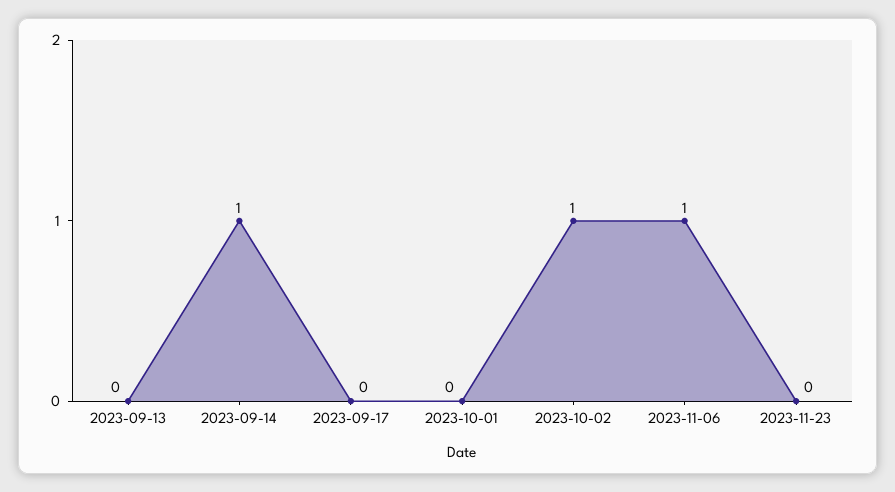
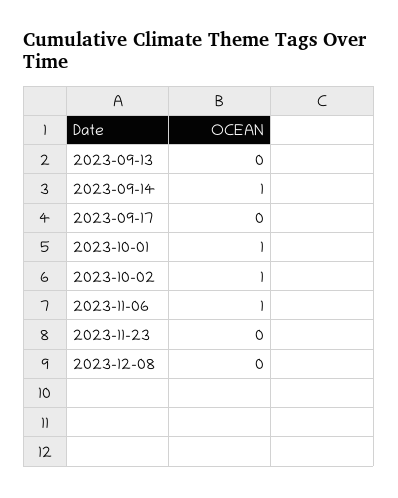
2023-10-01: 0 -> 1
2023-12-08: none -> 0

